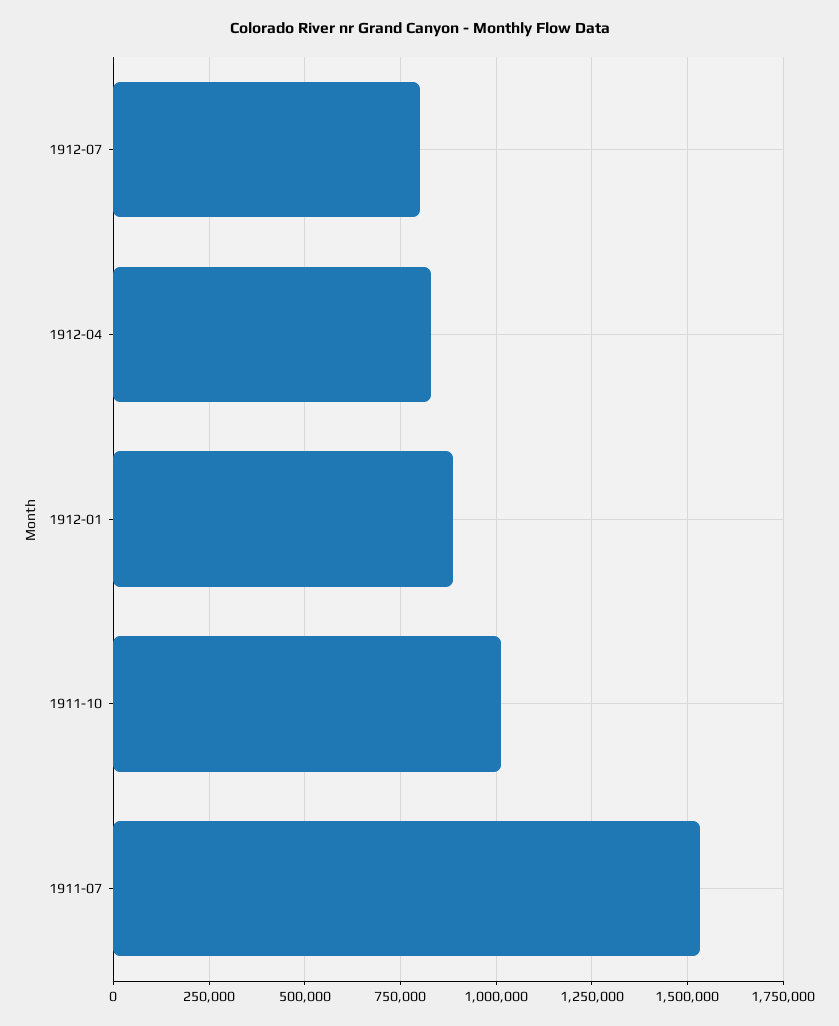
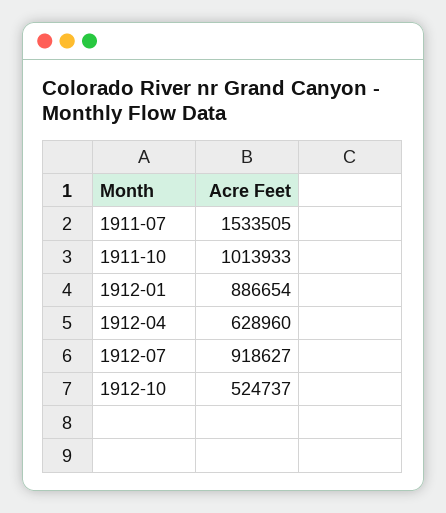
1912-07: 800000 -> 918627
1912-04: 825000 -> 628960
1912-10: none -> 524737

